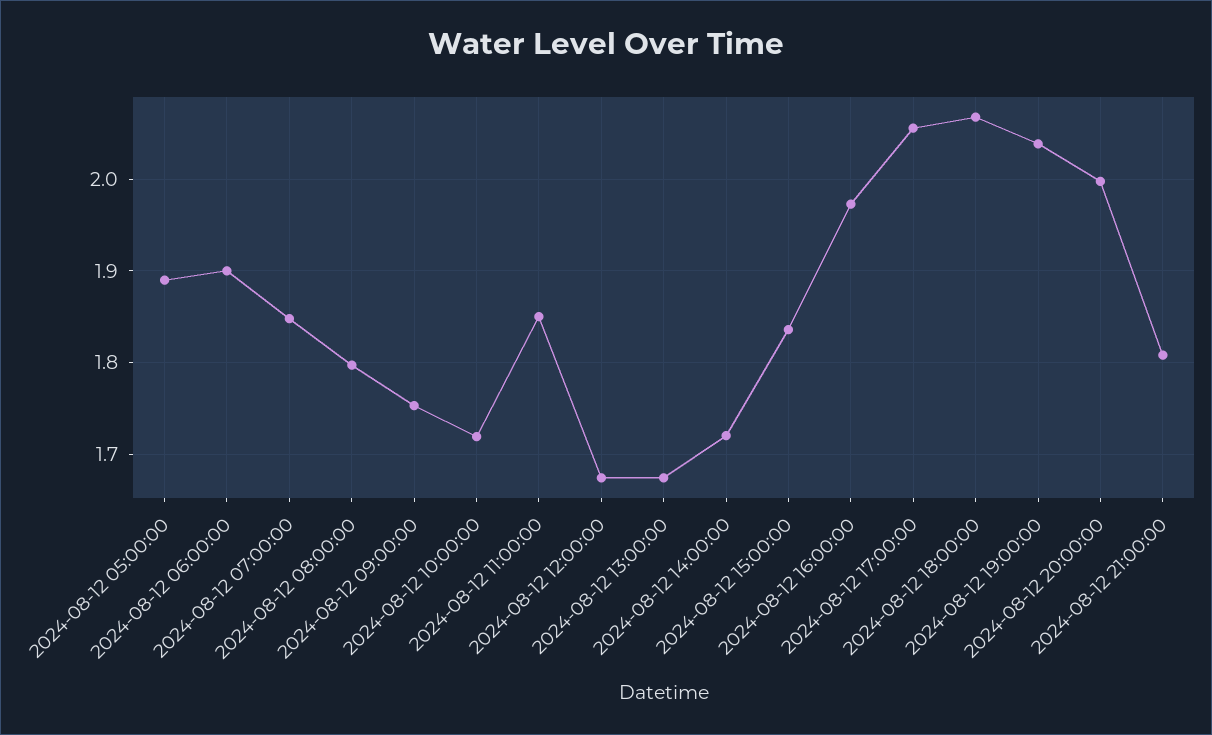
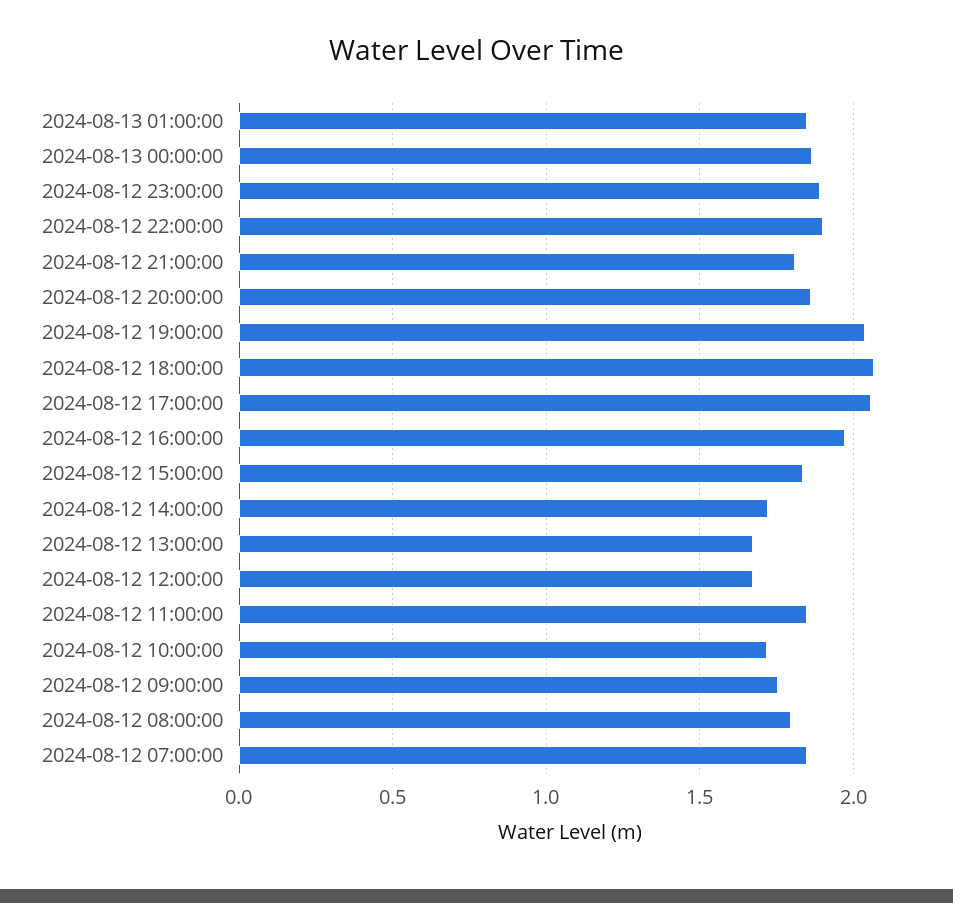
2024-08-12 05:00:00: 1.89 -> none
2024-08-12 06:00:00: 1.9 -> none
2024-08-12 20:00:00: 2 -> 1.85
2024-08-13 01:00:00: none -> 1.85
2024-08-13 00:00:00: none -> 1.85
2024-08-12 23:00:00: none -> 1.9
2024-08-12 22:00:00: none -> 1.9

